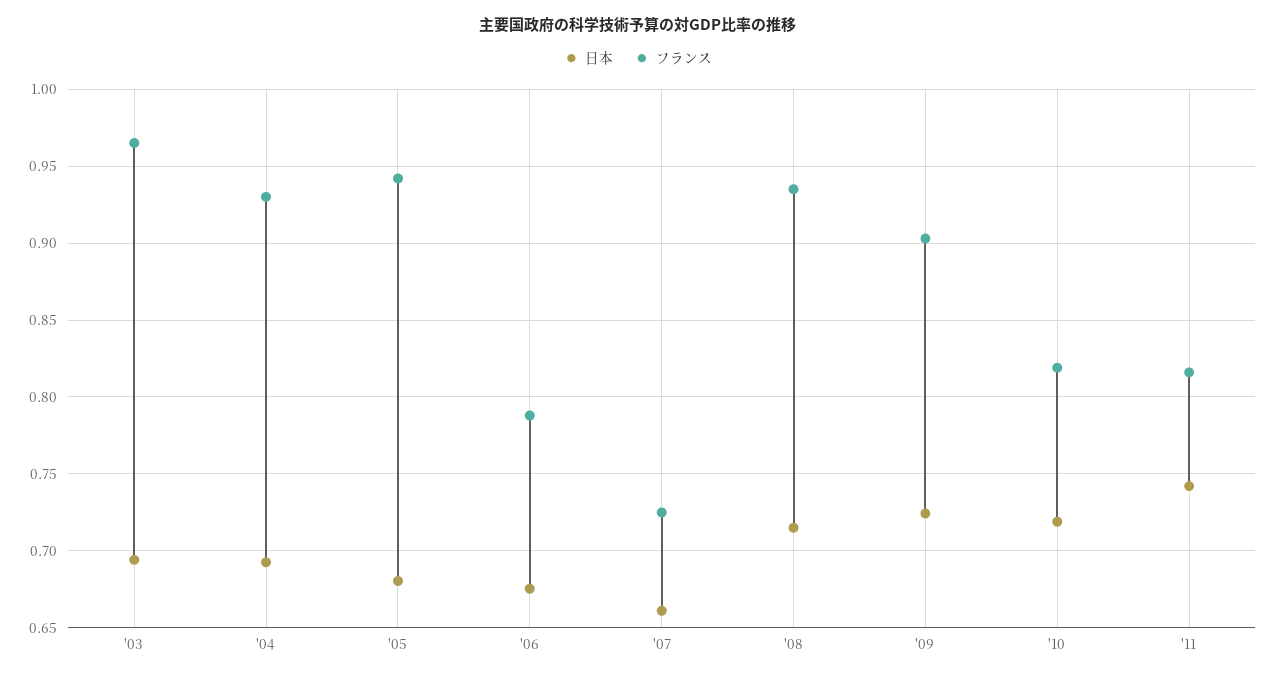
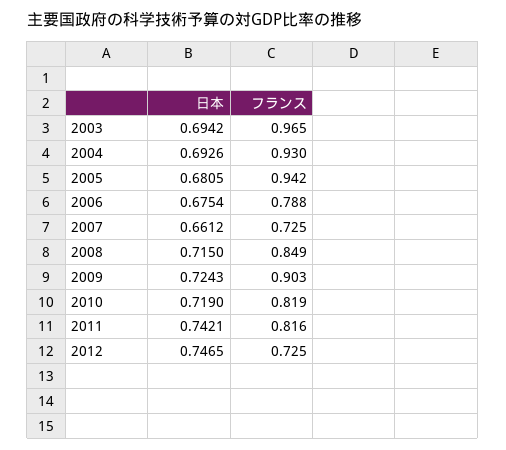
フランス, '08: 0.935 -> 0.849
日本, 2012: none -> 0.7465
フランス, 2012: none -> 0.725

